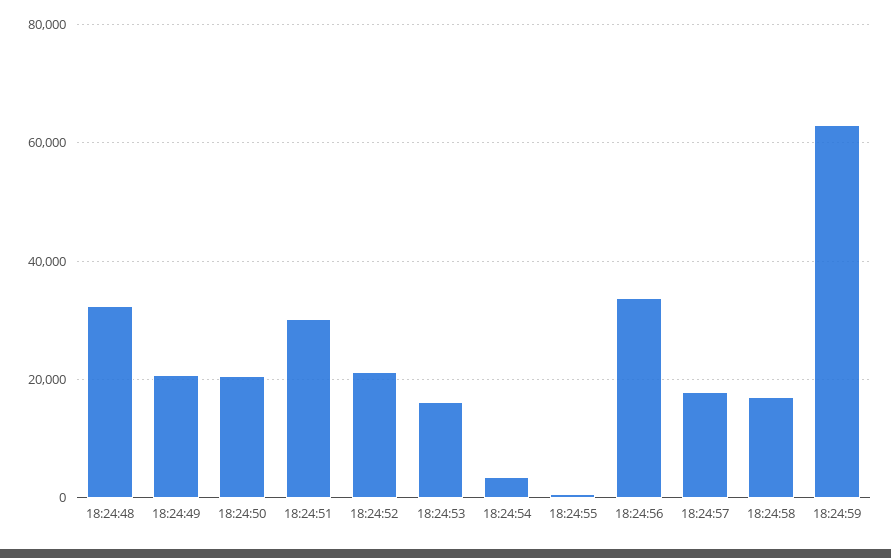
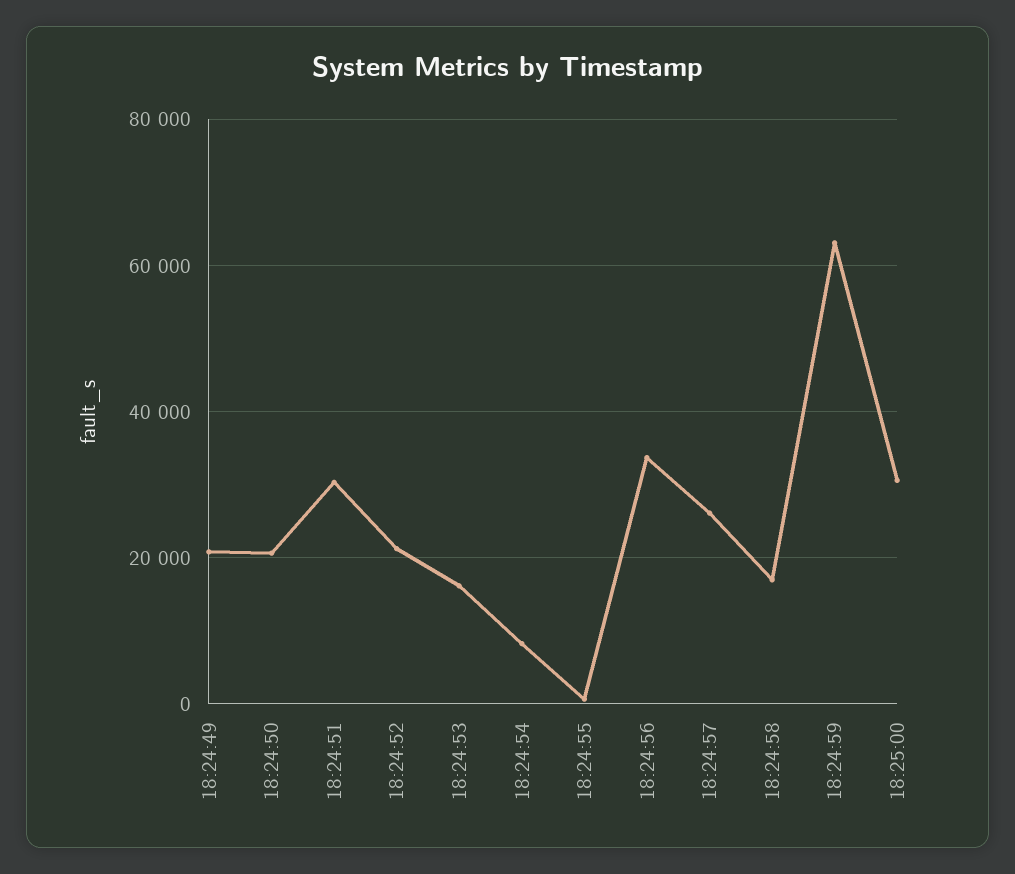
18:24:48: 32000 -> none
18:24:54: 4000 -> 8000
18:24:57: 18000 -> 26000
18:25:00: none -> 30000

